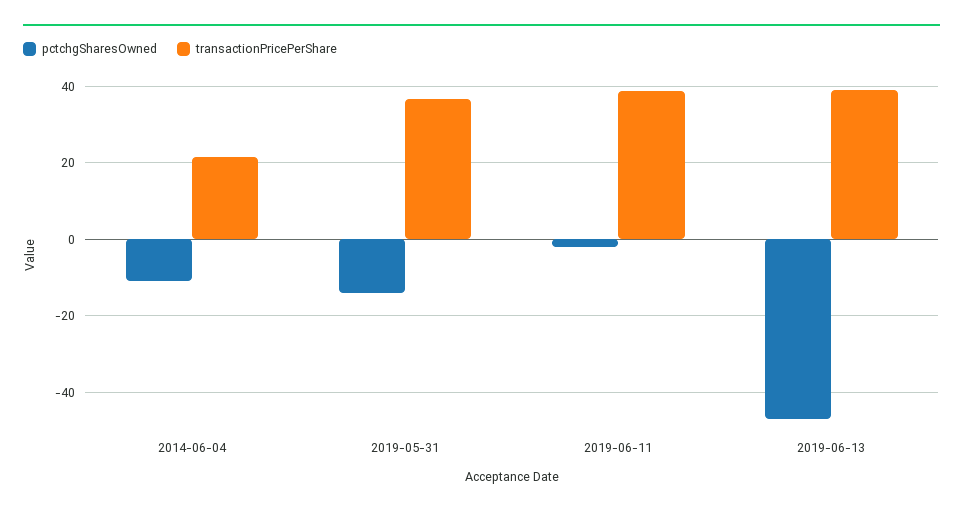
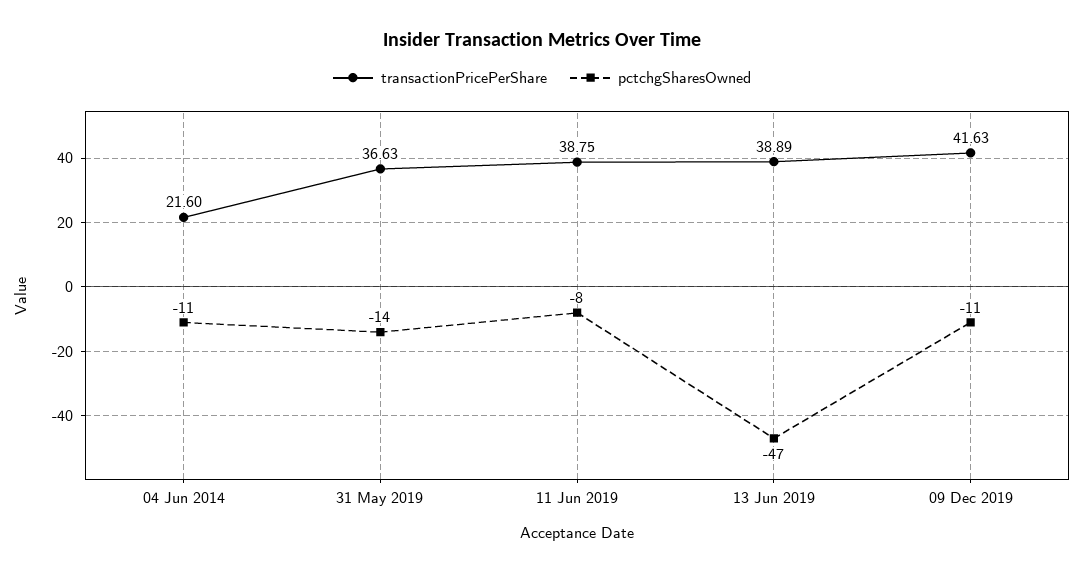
pctchgSharesOwned, 2019-06-11: -2 -> -8
transactionPricePerShare, 09 Dec 2019: none -> 41.63
pctchgSharesOwned, 09 Dec 2019: none -> -11

